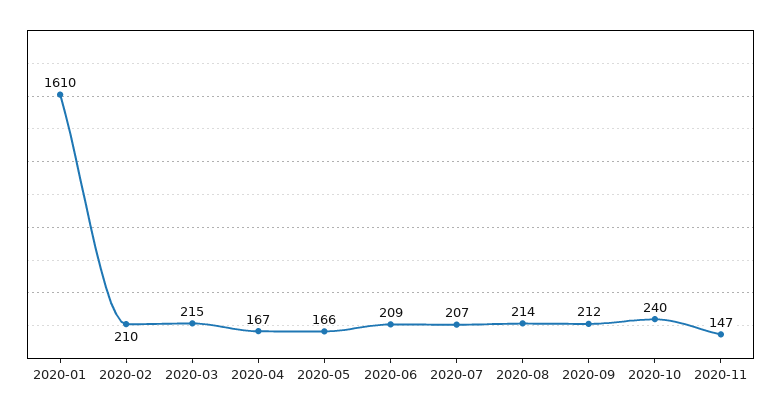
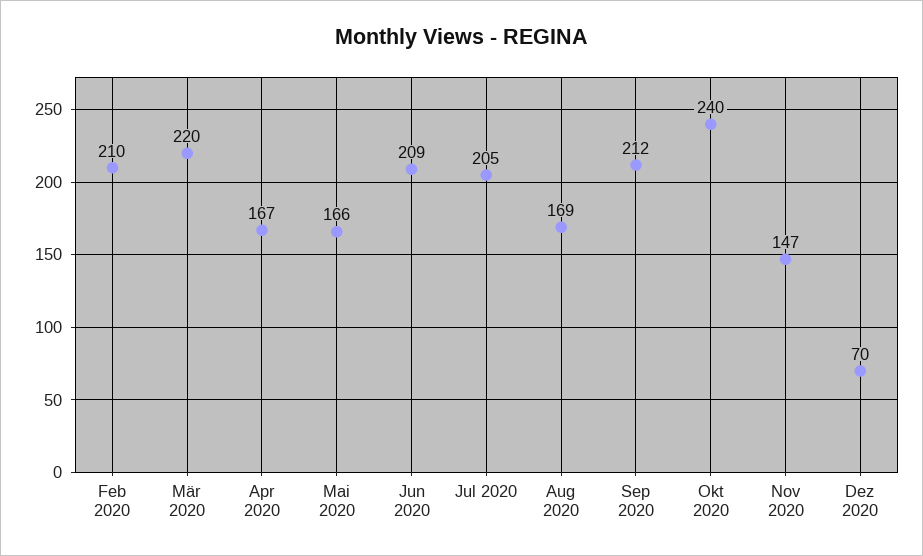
2020-01: 1610 -> none
2020-03: 215 -> 220
2020-07: 207 -> 205
2020-08: 214 -> 169
Dez 2020: none -> 70

